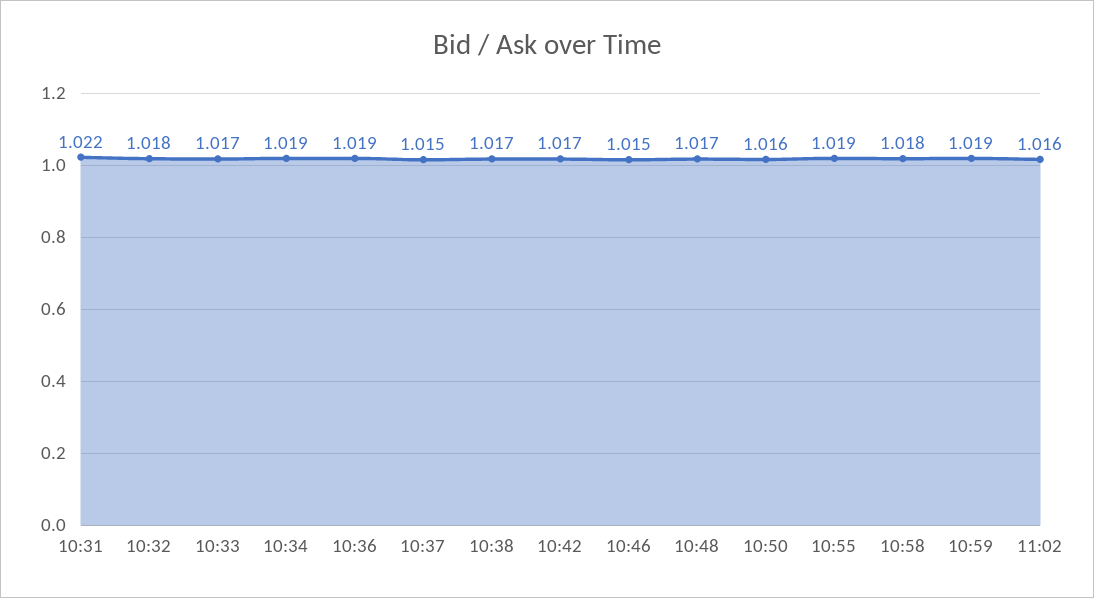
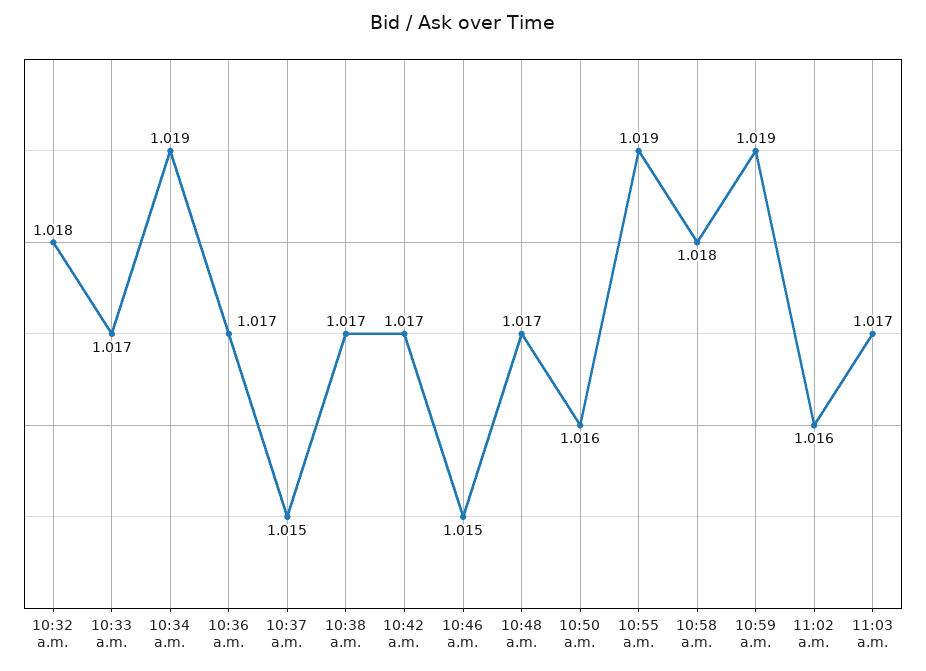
10:31: 1.022 -> none
10:36: 1.019 -> 1.017
11:03 a.m.: none -> 1.017

